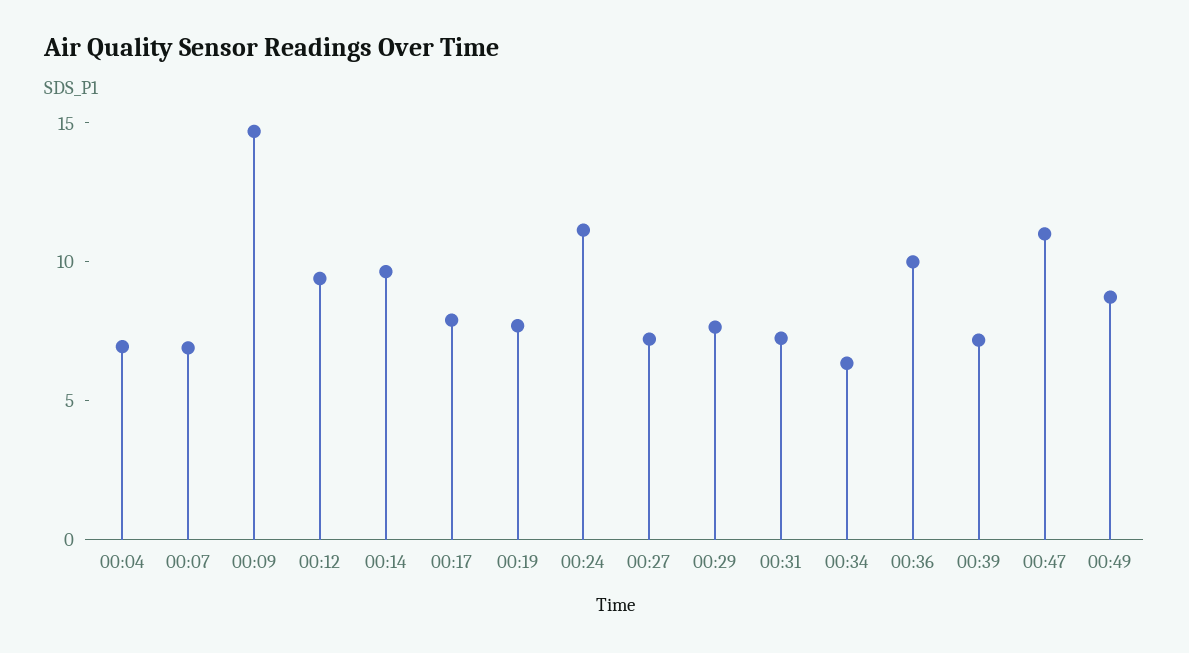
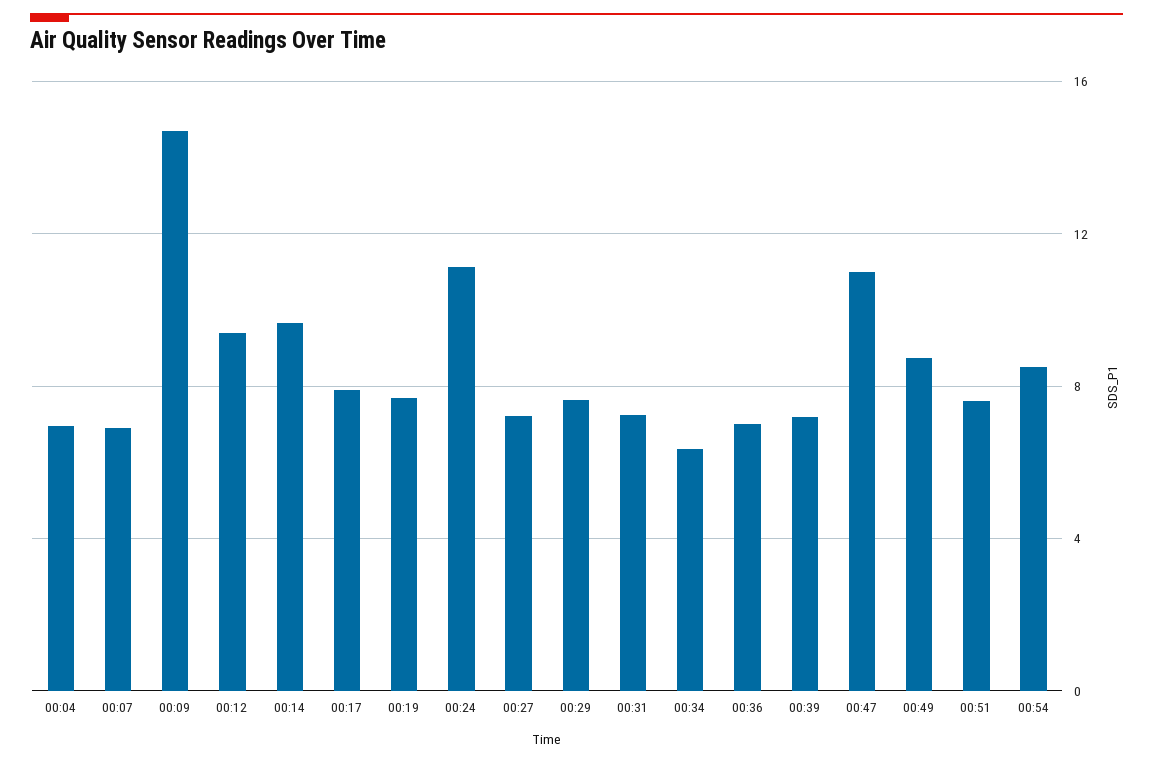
00:36: 10 -> 7
00:51: none -> 7.5
00:54: none -> 8.5

